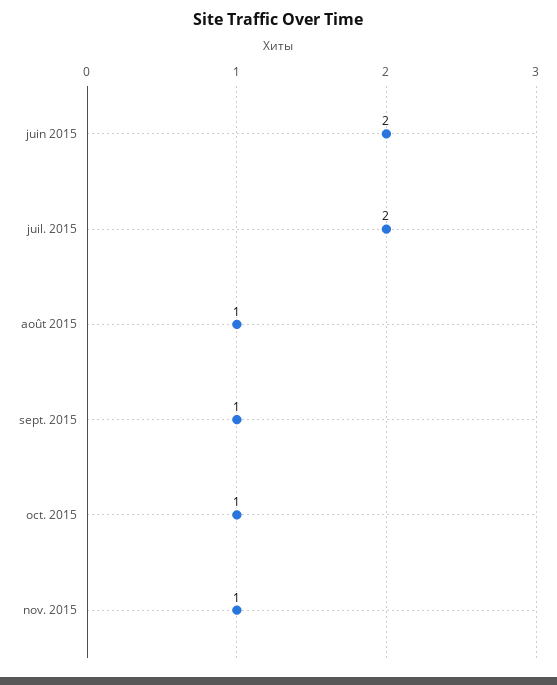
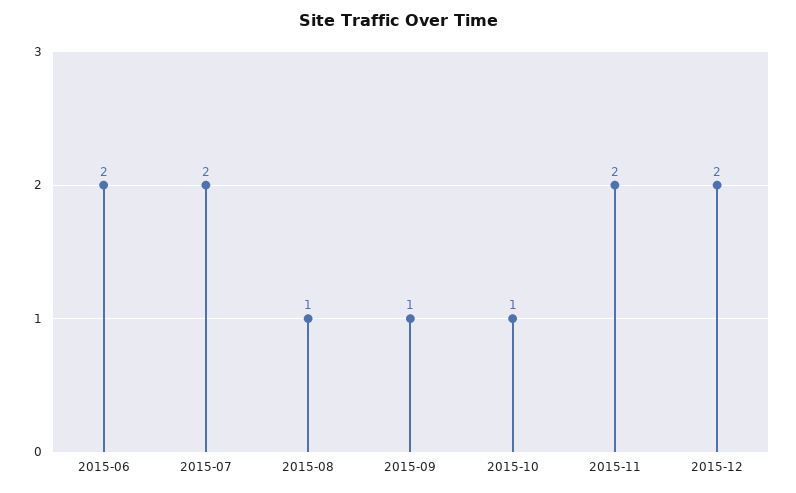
nov. 2015: 1 -> 2
2015-12: none -> 2

